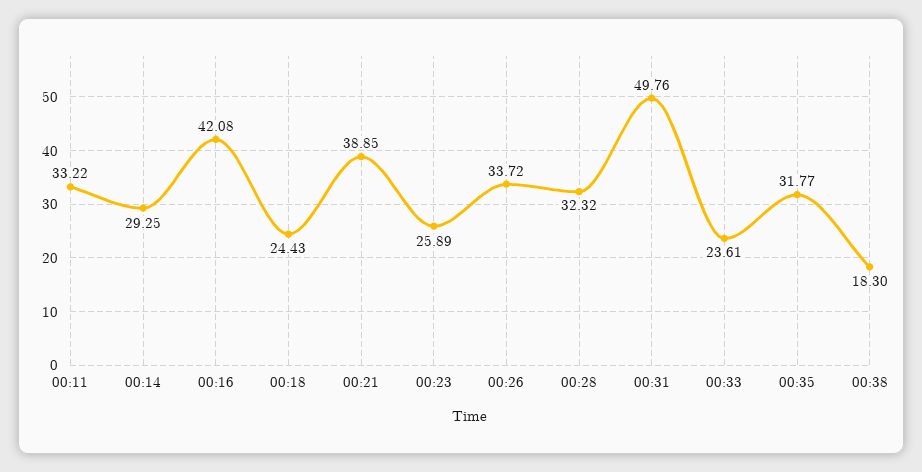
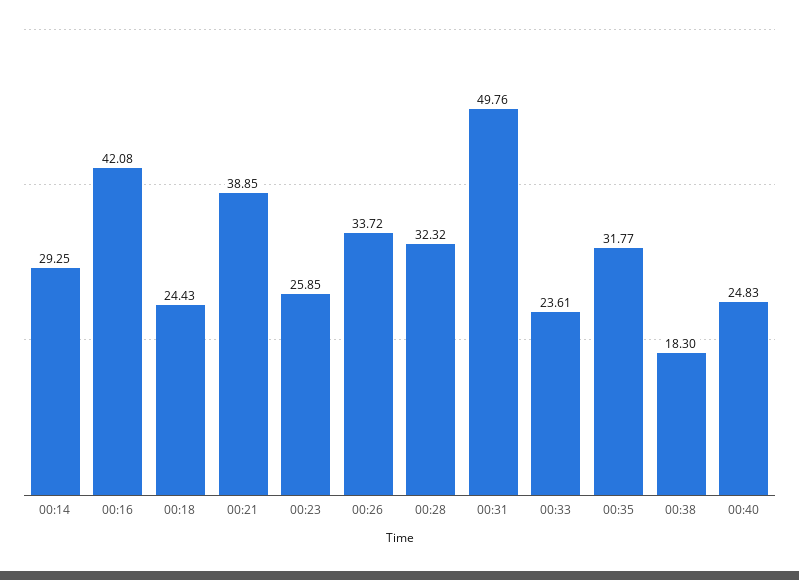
00:11: 33.22 -> none
00:23: 25.89 -> 25.85
00:40: none -> 24.83

